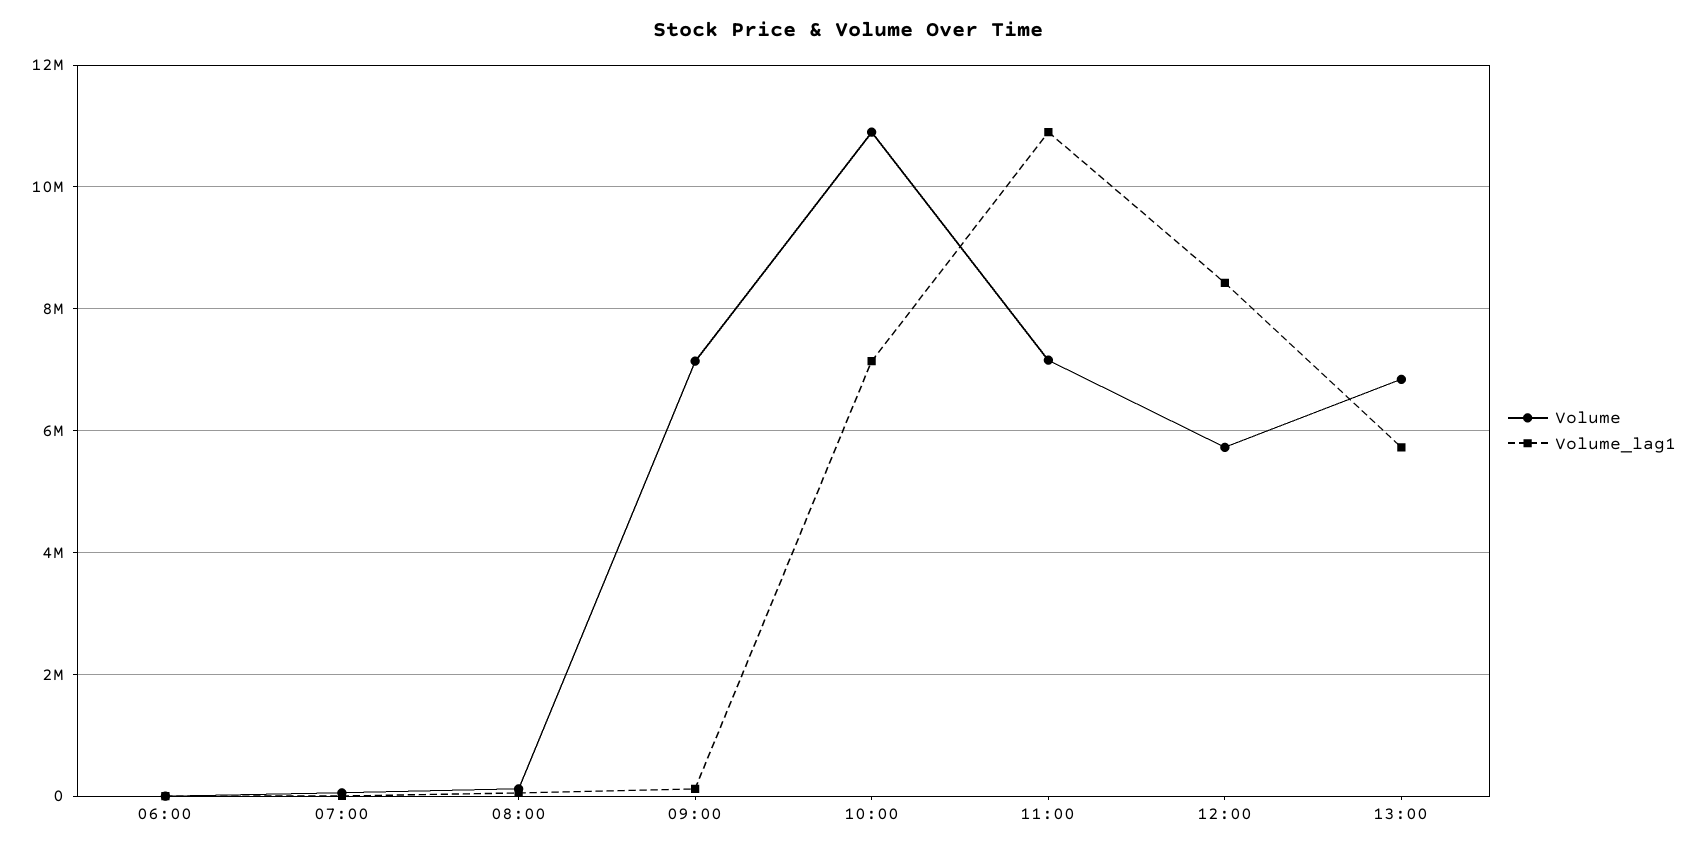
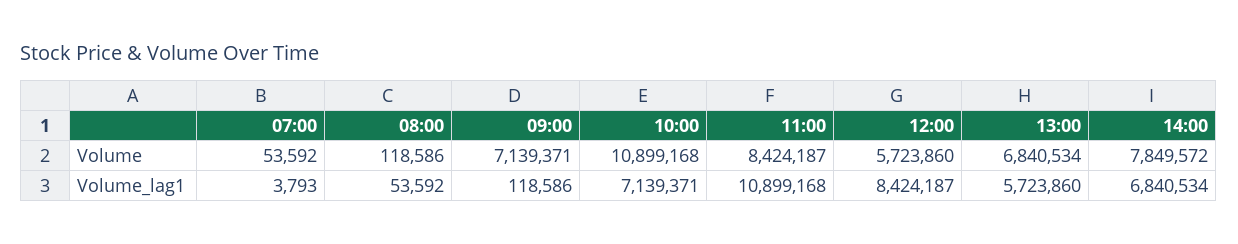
Volume, 06:00: 0 -> none
Volume_lag1, 06:00: 0 -> none
Volume, 11:00: 7200000 -> 8424187
Volume, 14:00: none -> 7849572
Volume_lag1, 14:00: none -> 6840534

